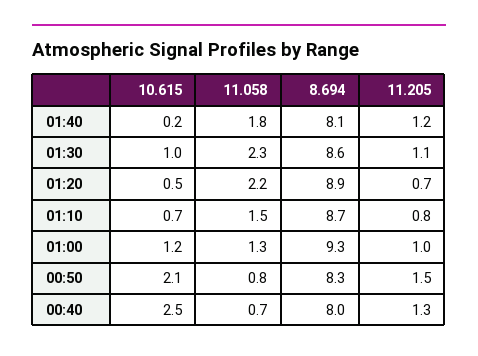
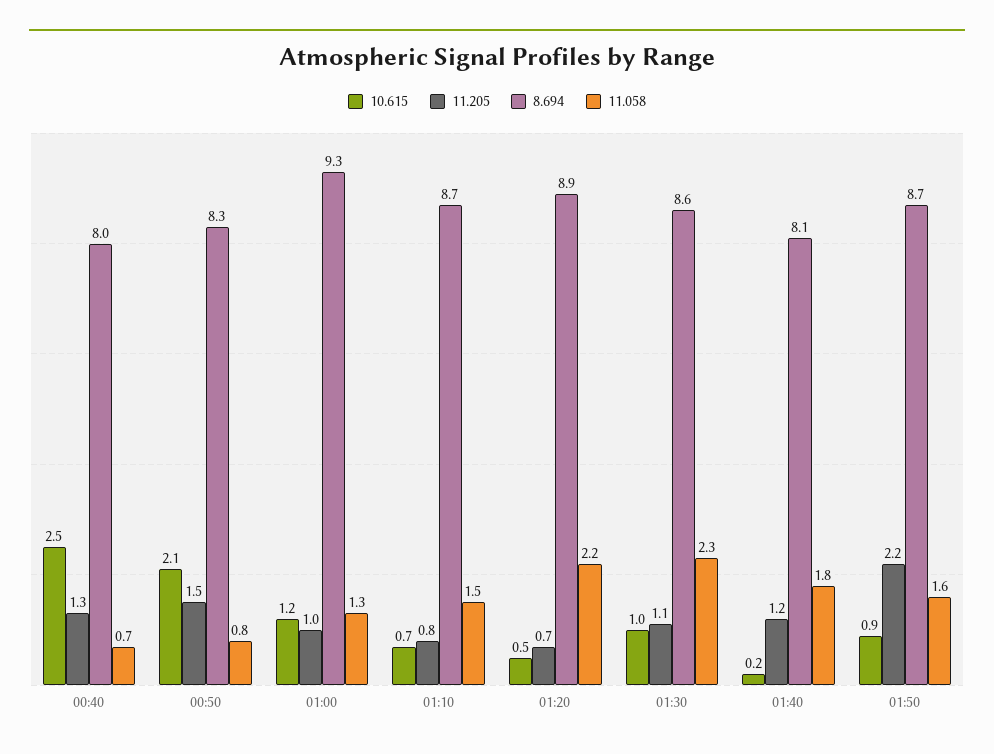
10.615, 01:50: none -> 0.9
11.205, 01:50: none -> 2.2
8.694, 01:50: none -> 8.7
11.058, 01:50: none -> 1.6

